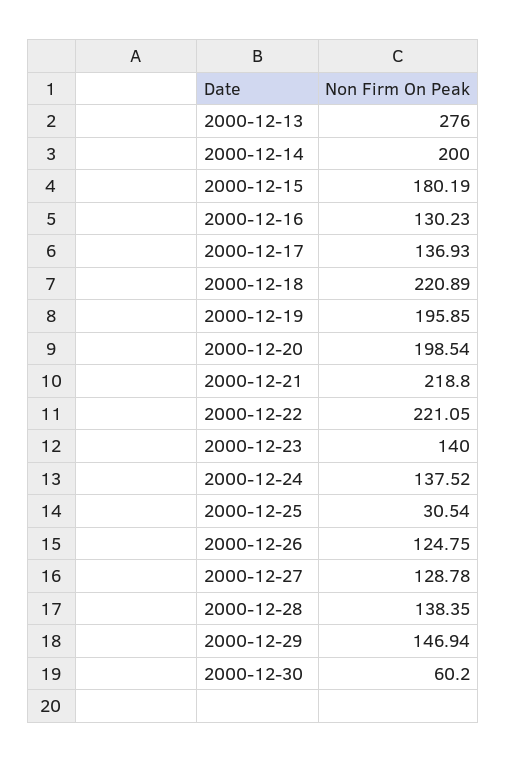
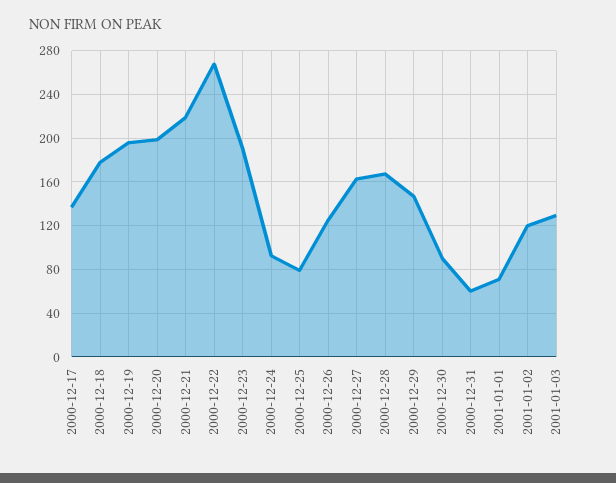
2000-12-13: 276 -> none
2000-12-14: 200 -> none
2000-12-15: 180.19 -> none
2000-12-16: 130.23 -> none
2000-12-18: 220.89 -> 180
2000-12-22: 221.05 -> 270
2000-12-23: 140 -> 190
2000-12-24: 137.52 -> 90
2000-12-25: 30.54 -> 80
2000-12-27: 128.78 -> 160
2000-12-28: 138.35 -> 170
2000-12-30: 60.2 -> 90
2000-12-31: none -> 60
2001-01-01: none -> 70
2001-01-02: none -> 120
2001-01-03: none -> 130

